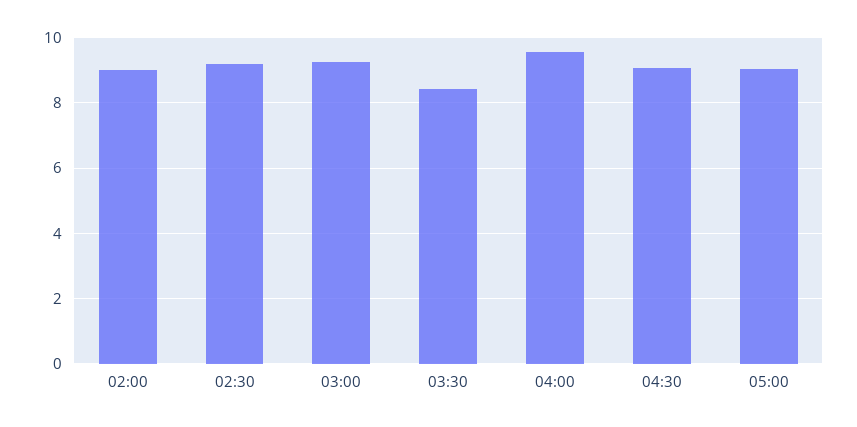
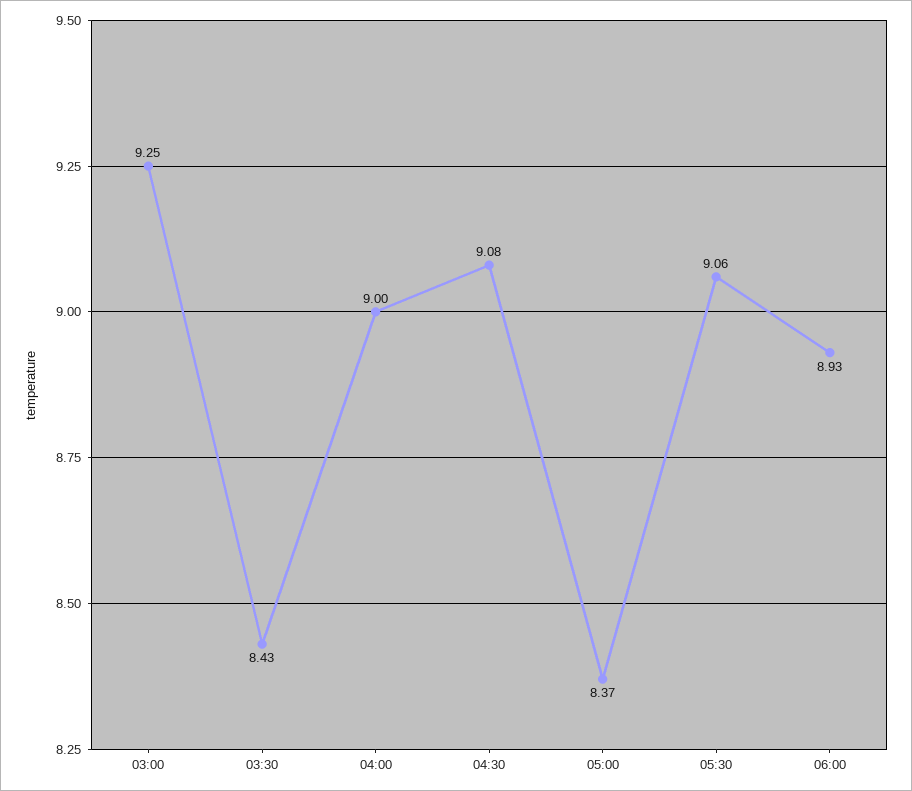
02:00: 9 -> none
02:30: 9.2 -> none
04:00: 9.6 -> 9
05:00: 9 -> 8.37
05:30: none -> 9.06
06:00: none -> 8.93

